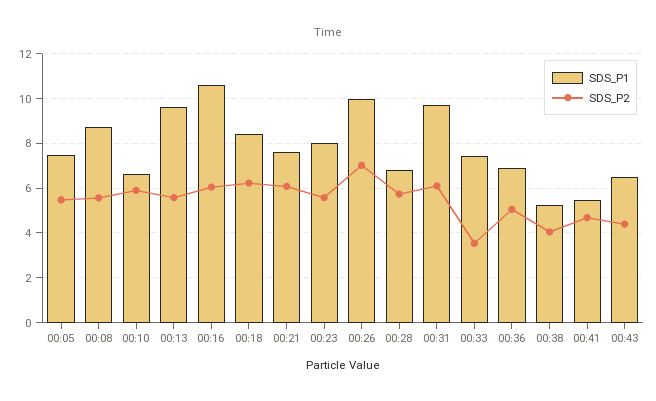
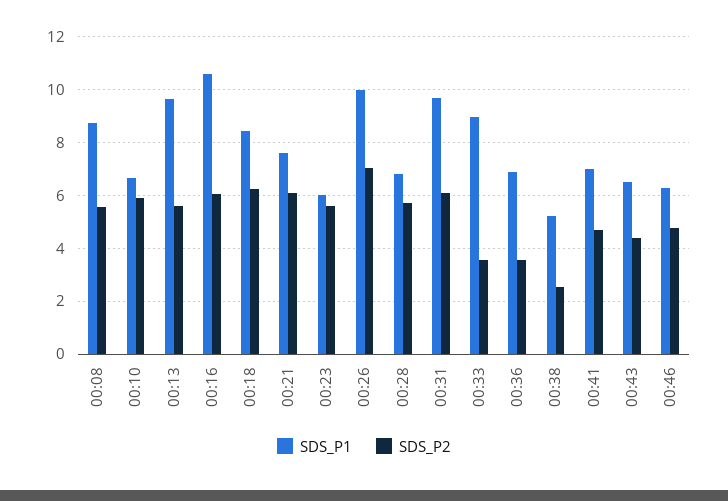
SDS_P1, 00:05: 7.5 -> none
SDS_P2, 00:05: 5.5 -> none
SDS_P1, 00:23: 8 -> 6
SDS_P1, 00:33: 7.5 -> 9
SDS_P2, 00:36: 5 -> 3.5
SDS_P2, 00:38: 4 -> 2.5
SDS_P1, 00:41: 5.5 -> 7
SDS_P1, 00:46: none -> 6.25
SDS_P2, 00:46: none -> 4.75

